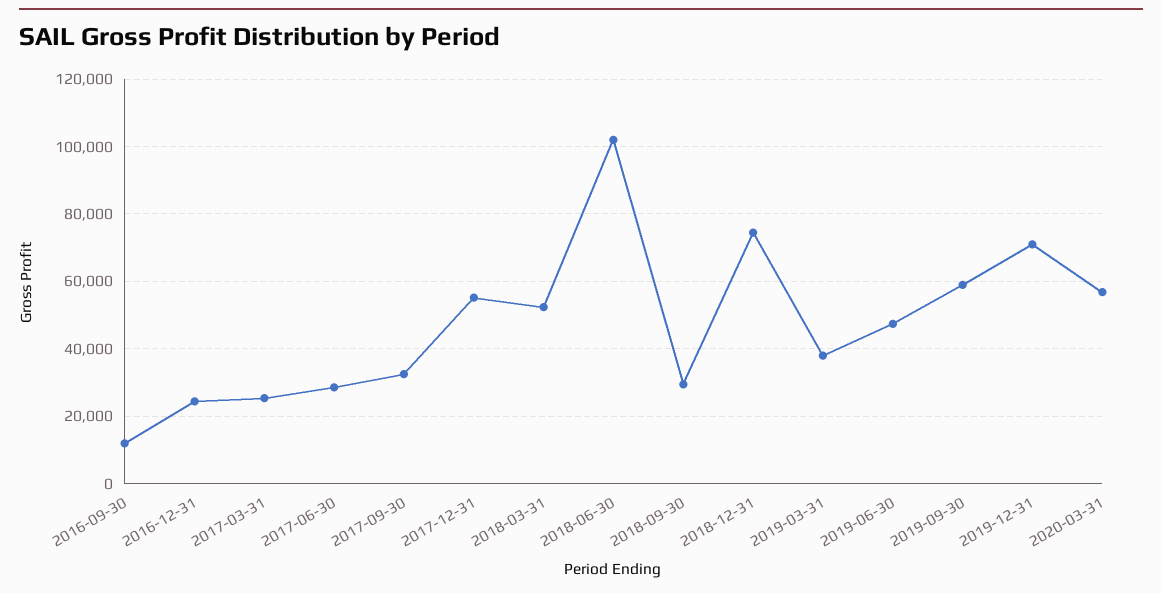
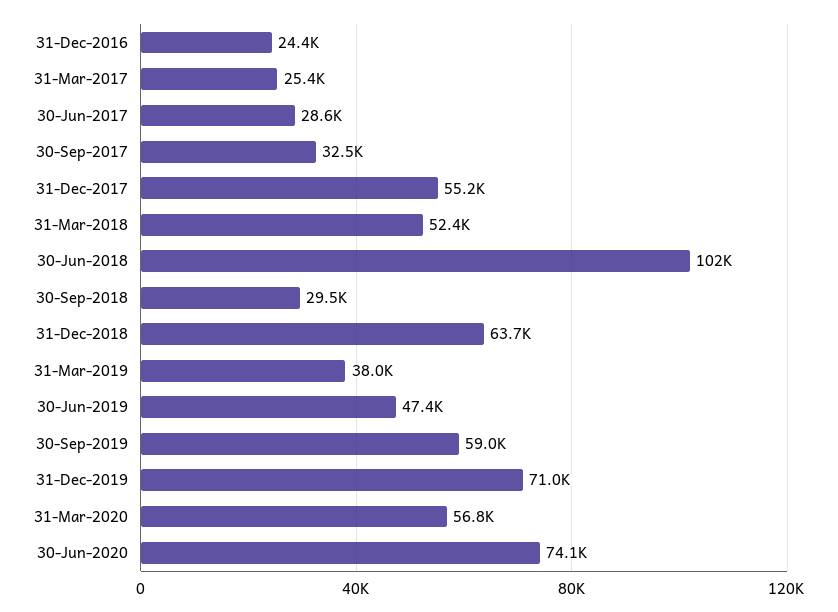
2016-09-30: 12000 -> none
2018-12-31: 74000 -> 63700
30-Jun-2020: none -> 74100

